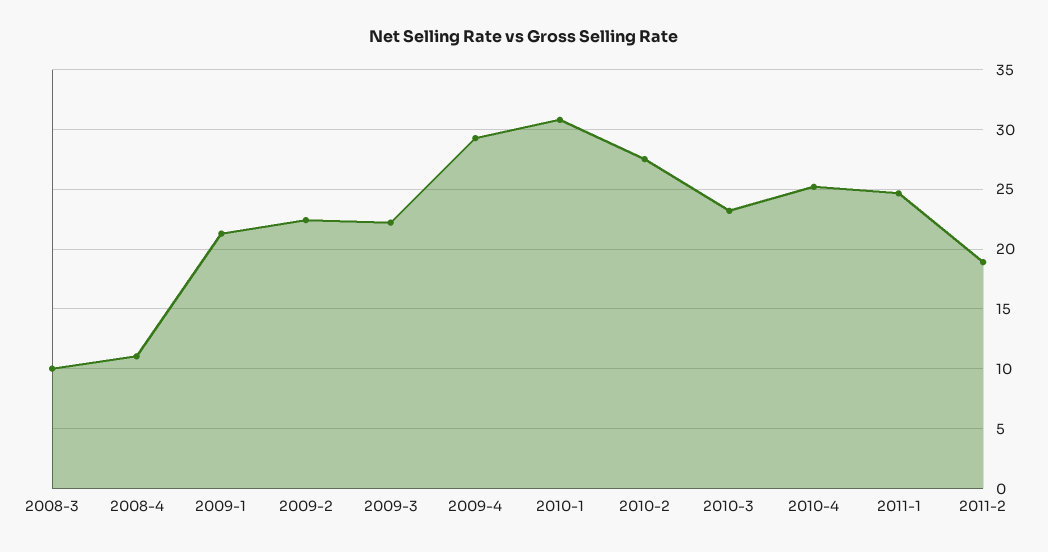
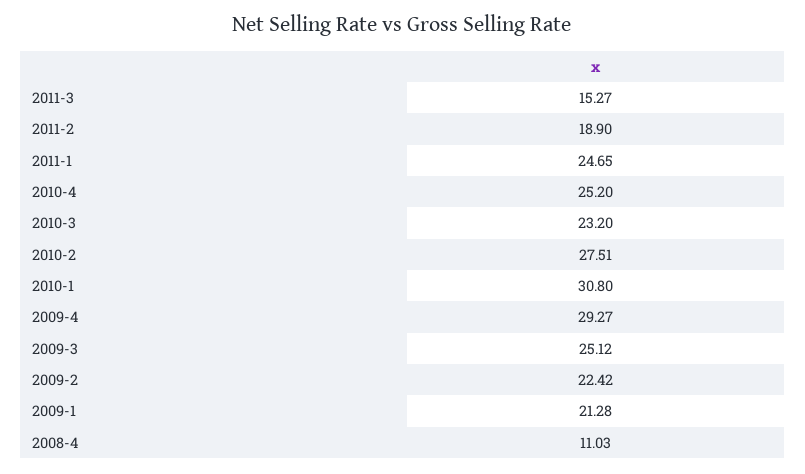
2008-3: 10 -> none
2009-3: 22 -> 25.12
2011-3: none -> 15.27

